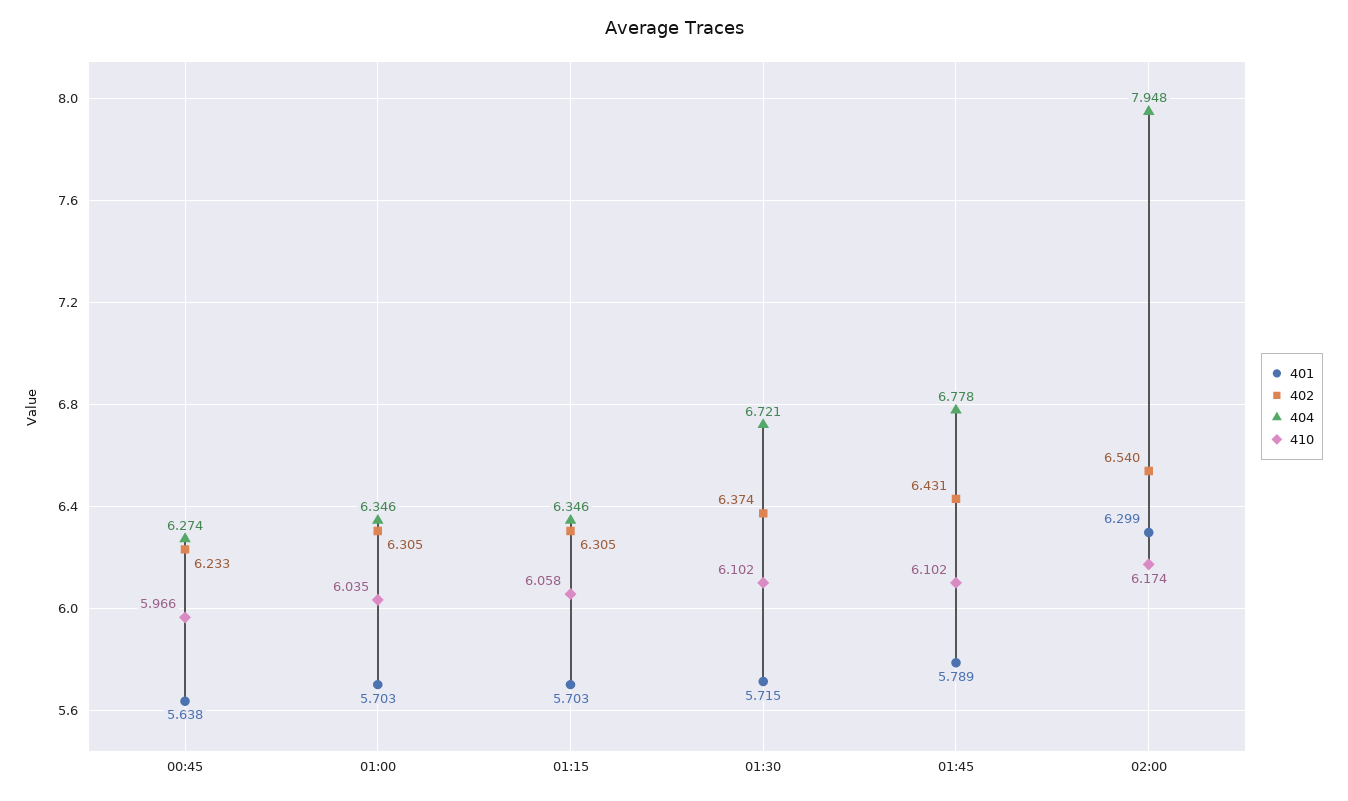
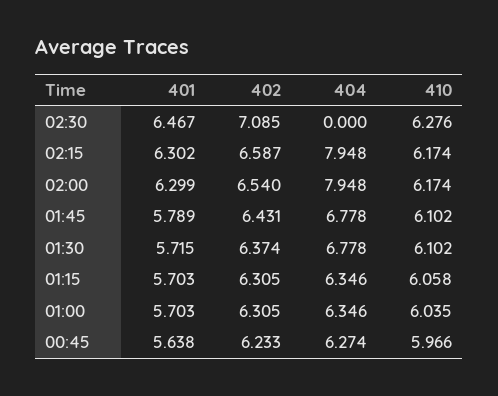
404, 01:30: 6.721 -> 6.778
401, 02:30: none -> 6.467
402, 02:30: none -> 7.085
404, 02:30: none -> 0
410, 02:30: none -> 6.276
401, 02:15: none -> 6.302
402, 02:15: none -> 6.587
404, 02:15: none -> 7.948
410, 02:15: none -> 6.174

